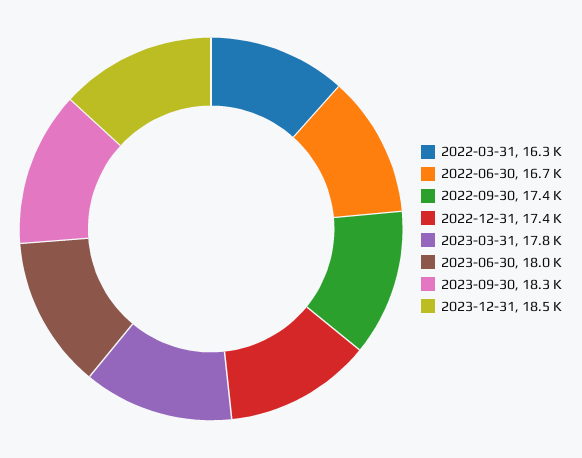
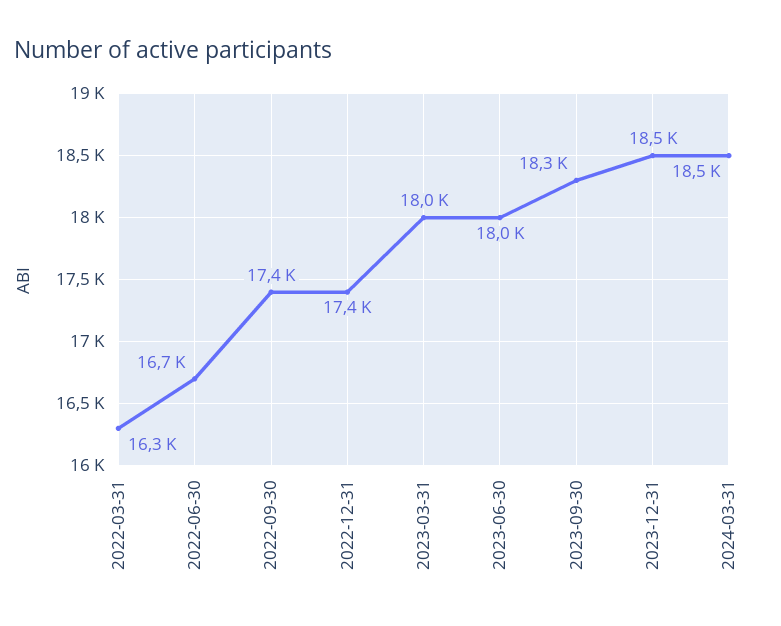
2023-03-31: 17800 -> 18000
2024-03-31: none -> 18500

